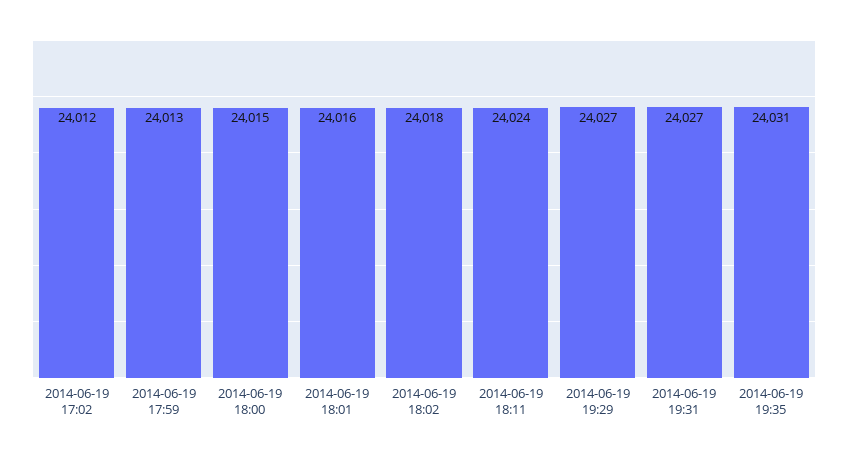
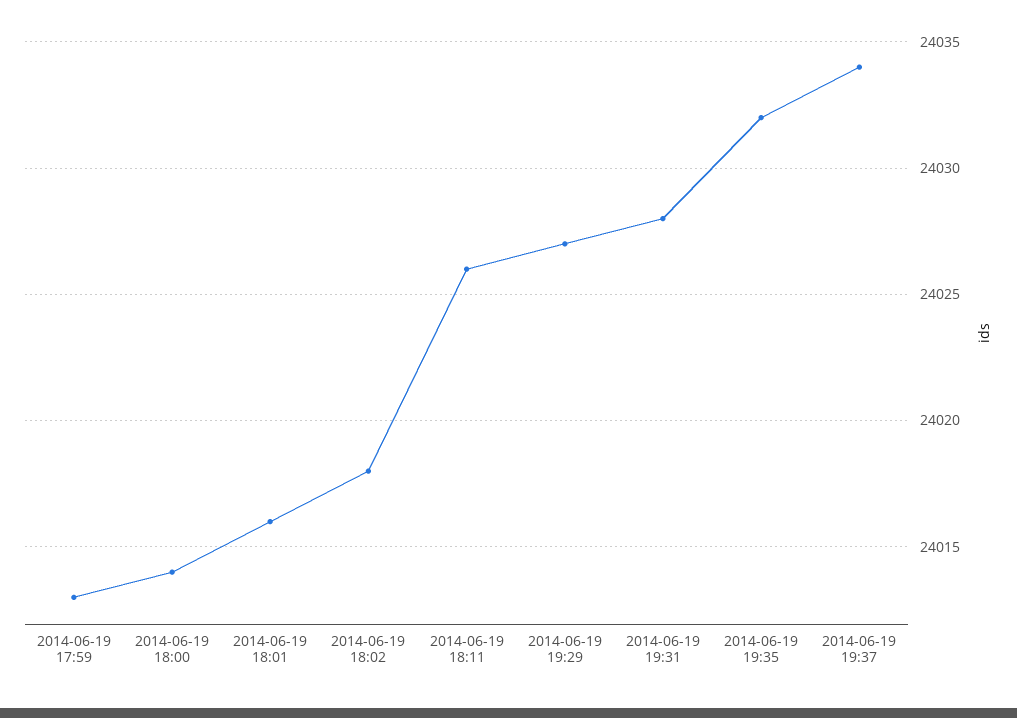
2014-06-19 17:02: 24012 -> none
2014-06-19 18:00: 24015 -> 24014
2014-06-19 18:11: 24024 -> 24026
2014-06-19 19:31: 24027 -> 24028
2014-06-19 19:35: 24031 -> 24032
2014-06-19 19:37: none -> 24034

